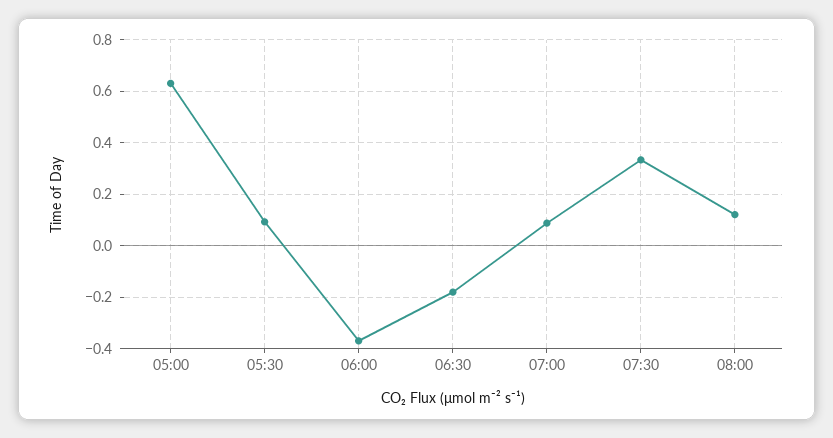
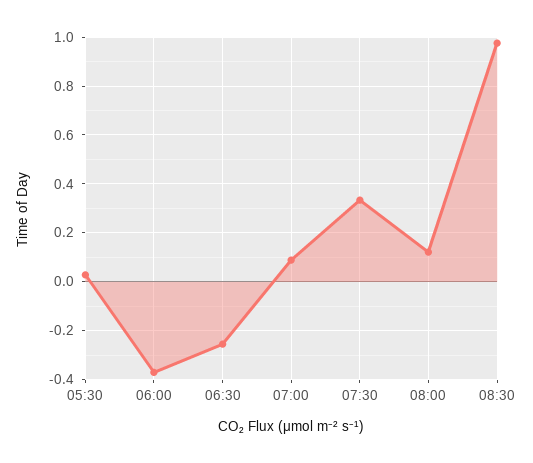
05:00: 0.625 -> none
05:30: 0.1 -> 0.025
06:30: -0.175 -> -0.25
08:30: none -> 0.975

